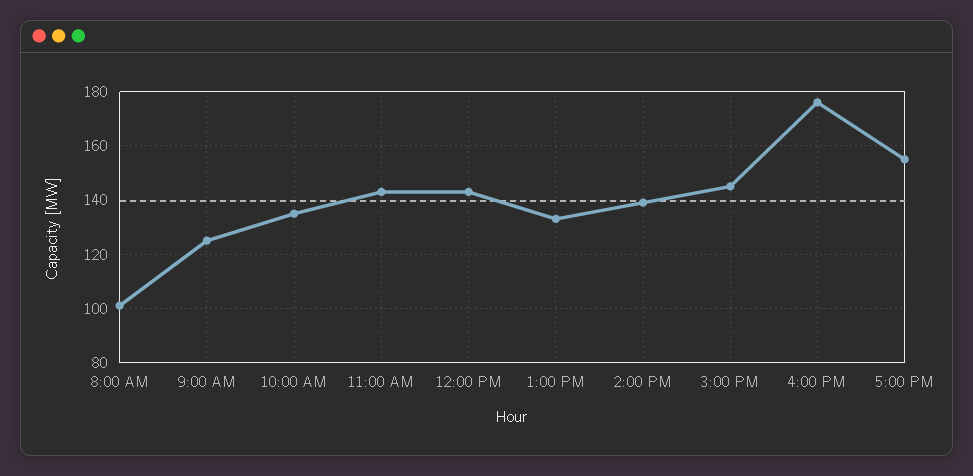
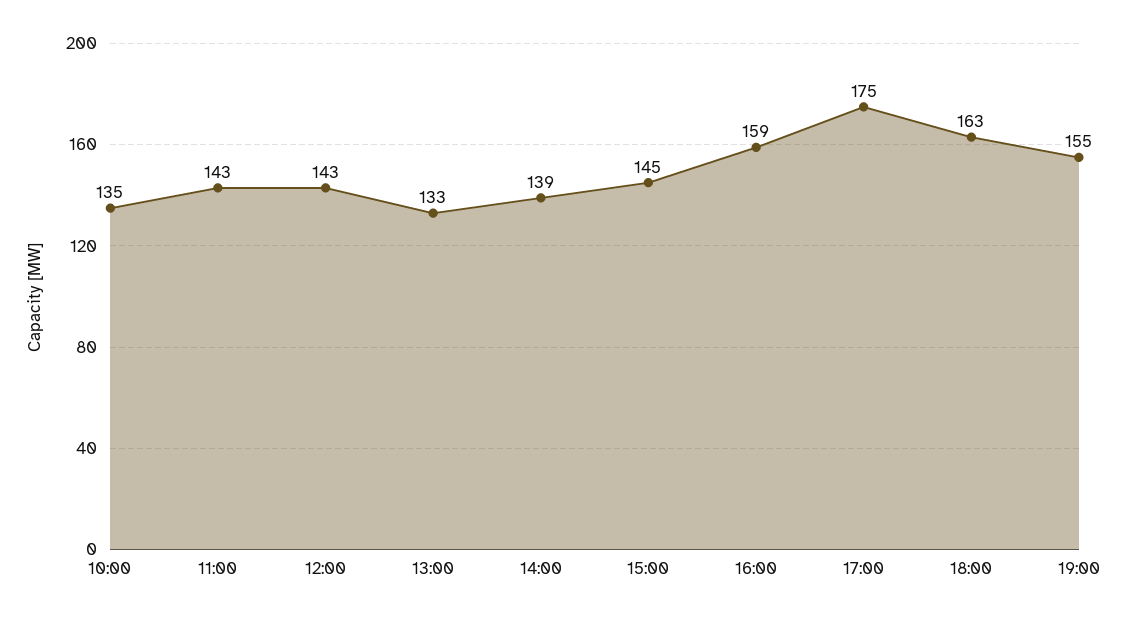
8:00 AM: 100 -> none
9:00 AM: 125 -> none
4:00 PM: 175 -> 159
5:00 PM: 155 -> 175
18:00: none -> 163
19:00: none -> 155

